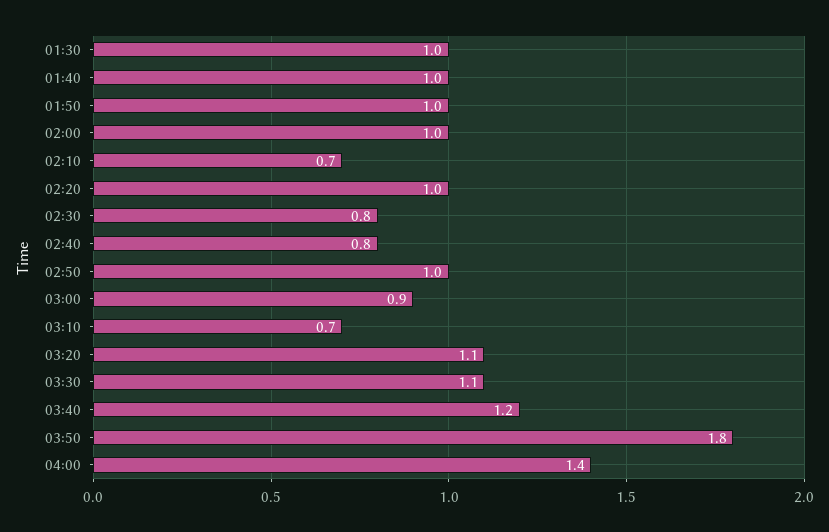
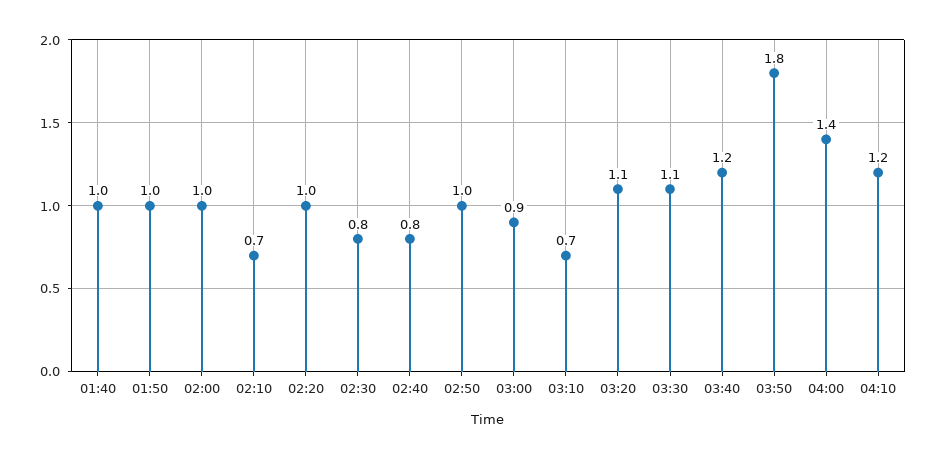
01:30: 1 -> none
04:10: none -> 1.2

